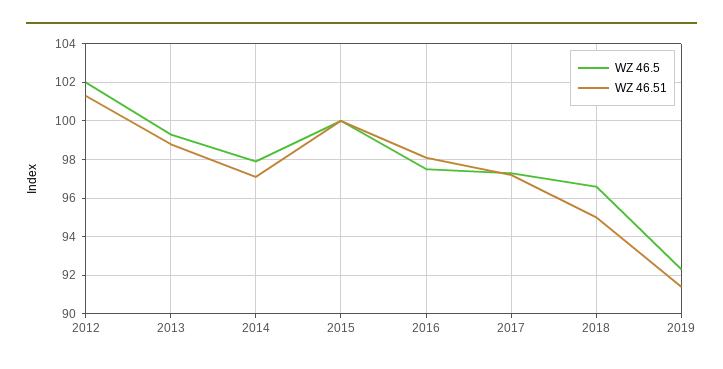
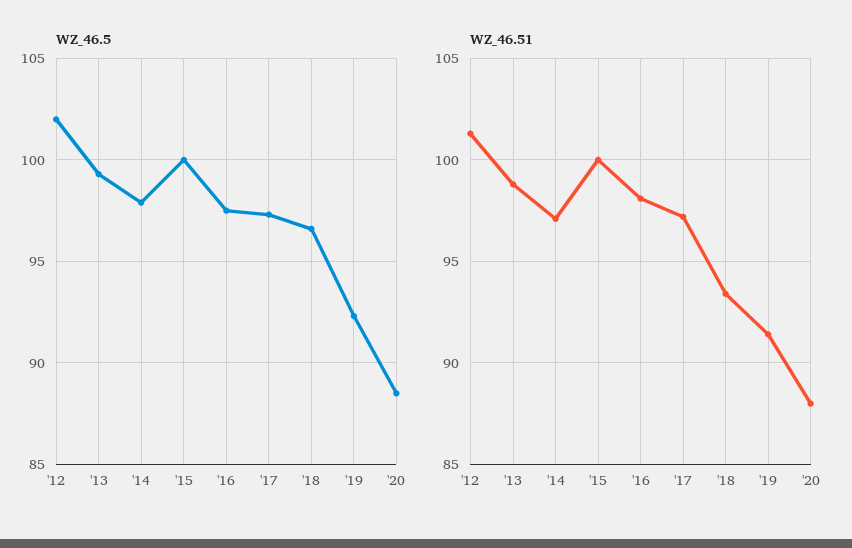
WZ 46.51, 2018: 95 -> 93.5
WZ 46.5, '20: none -> 88.5
WZ 46.51, '20: none -> 88

